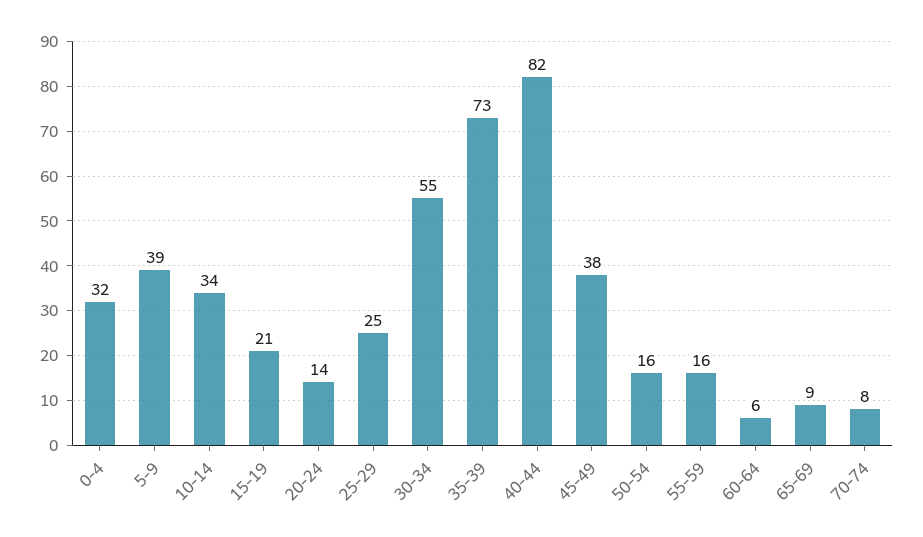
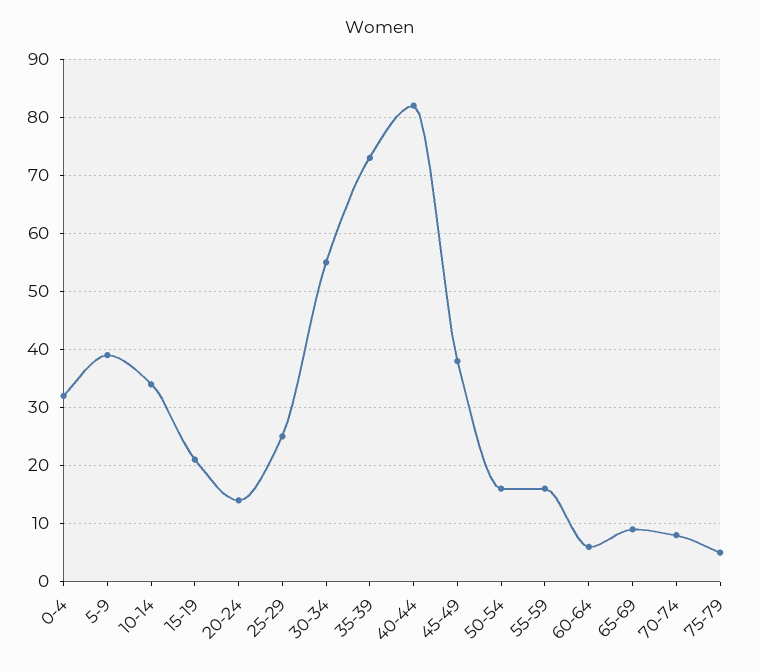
75-79: none -> 5

